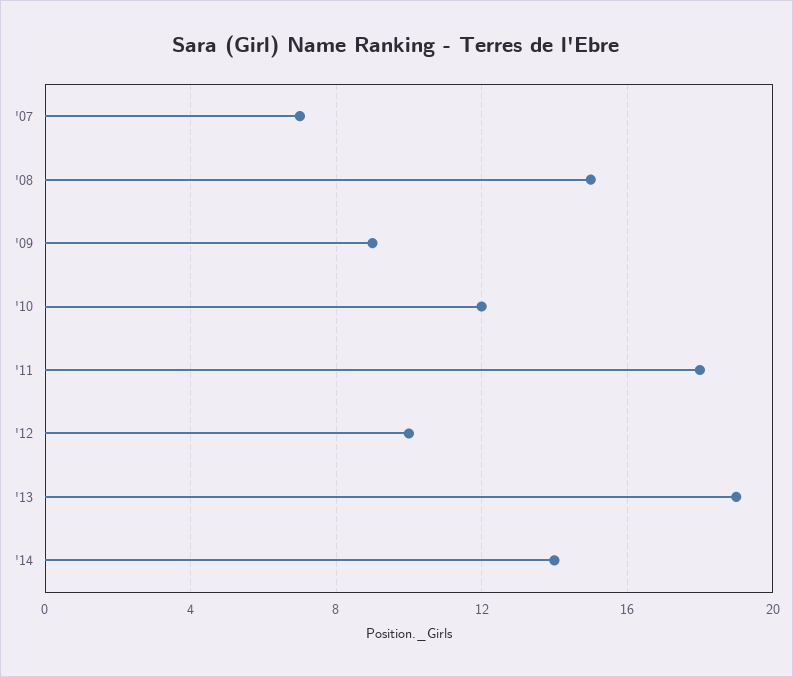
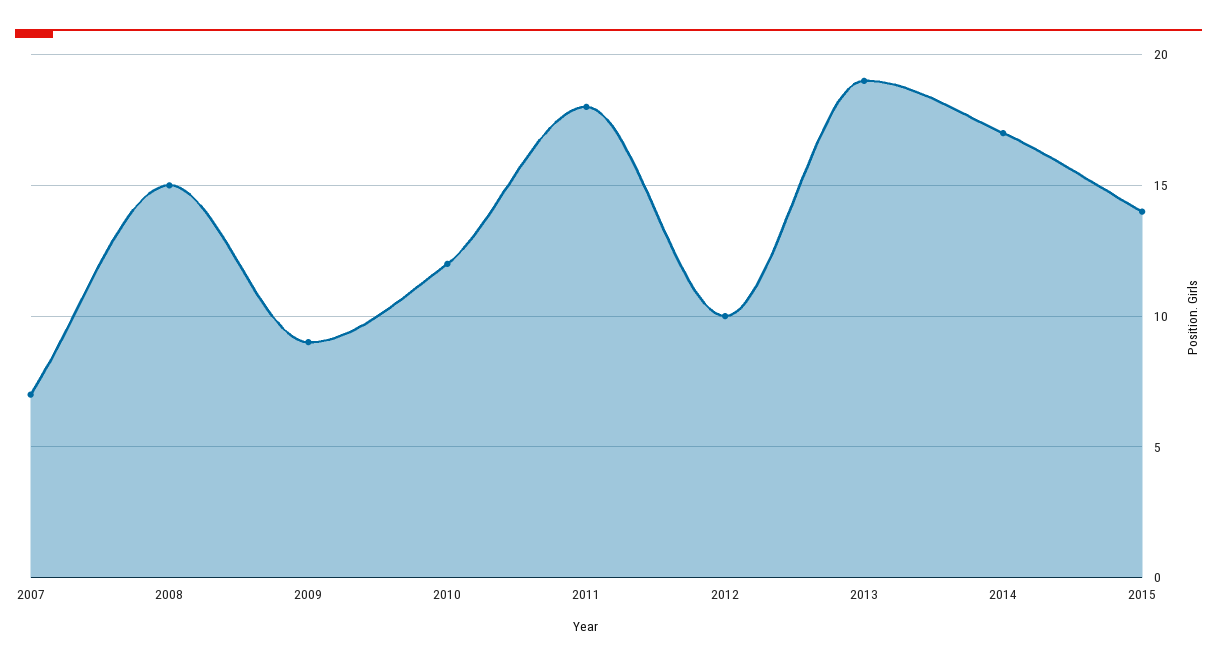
'14: 14 -> 17
2015: none -> 14

